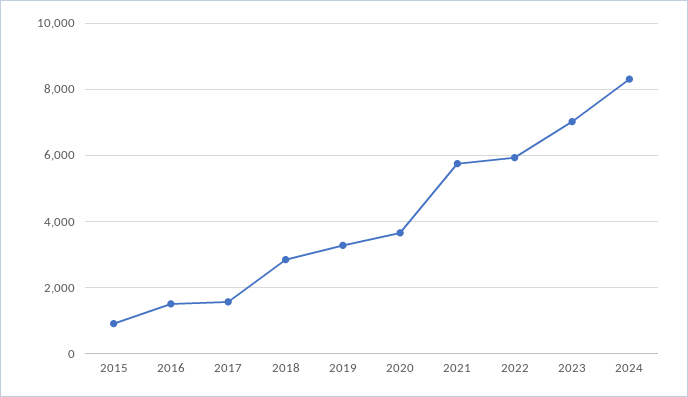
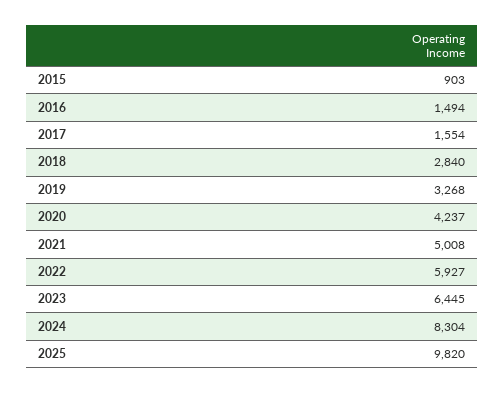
2020: 3600 -> 4237
2021: 5800 -> 5008
2023: 7000 -> 6445
2025: none -> 9820

